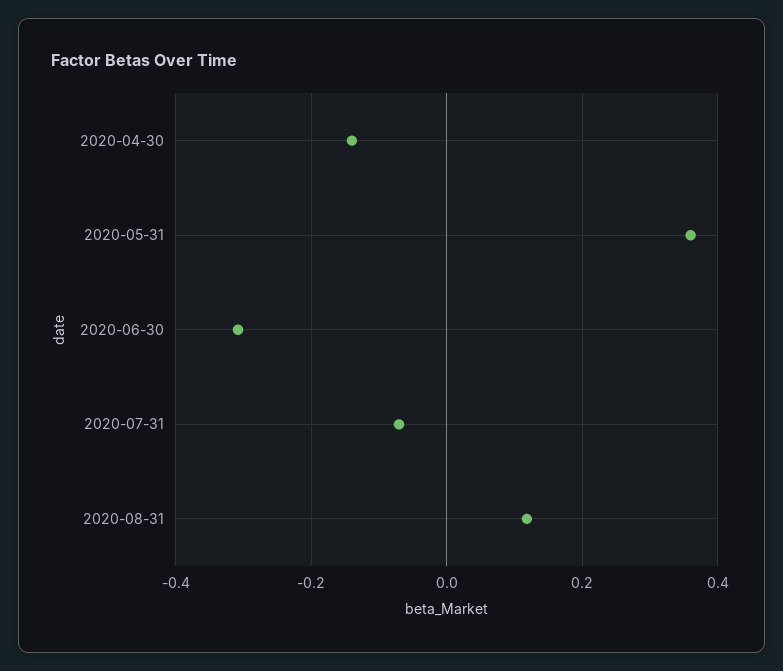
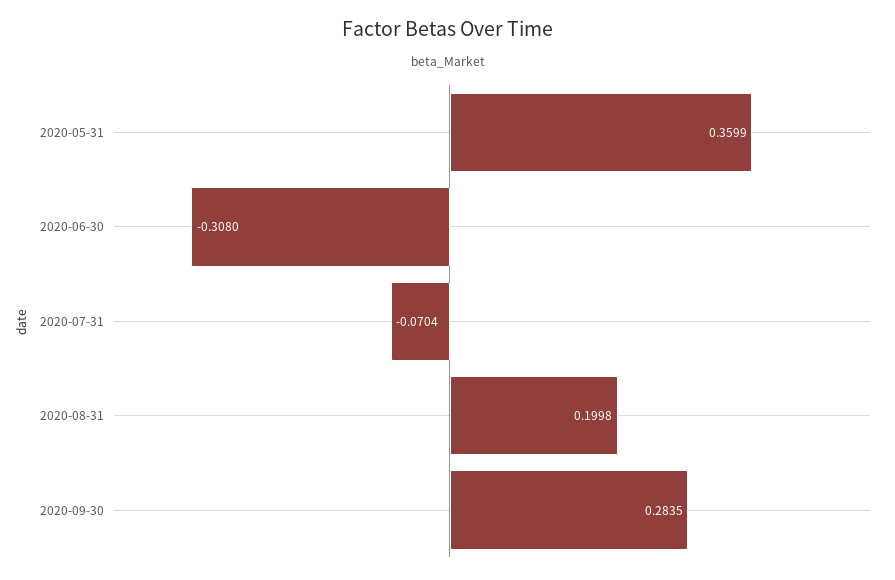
2020-04-30: -0.14 -> none
2020-08-31: 0.12 -> 0.1998
2020-09-30: none -> 0.2835

